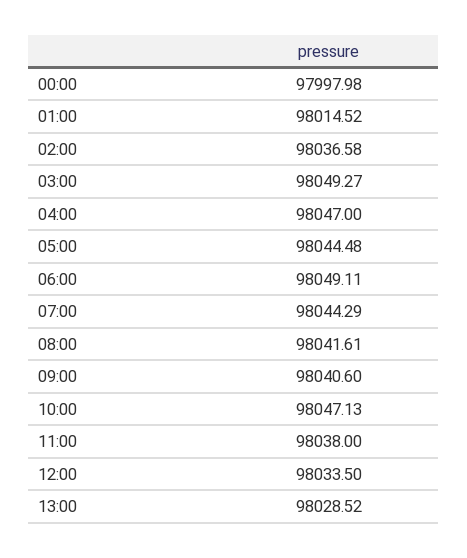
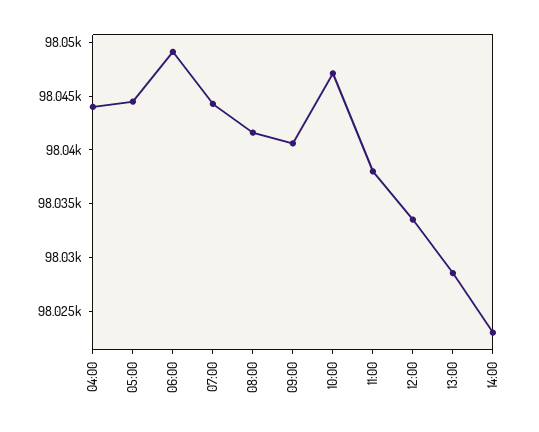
00:00: 97997.98 -> none
01:00: 98014.52 -> none
02:00: 98036.58 -> none
03:00: 98049.27 -> none
04:00: 98047 -> 98044
14:00: none -> 98023

